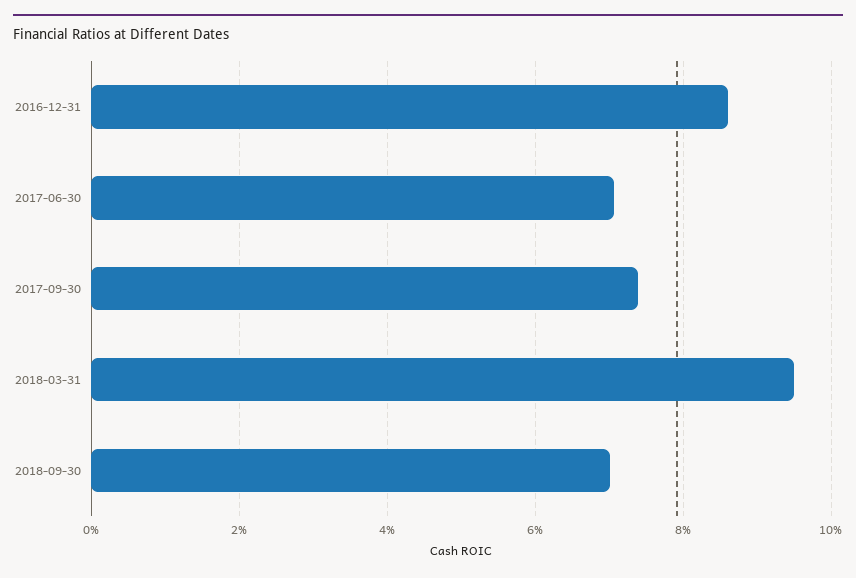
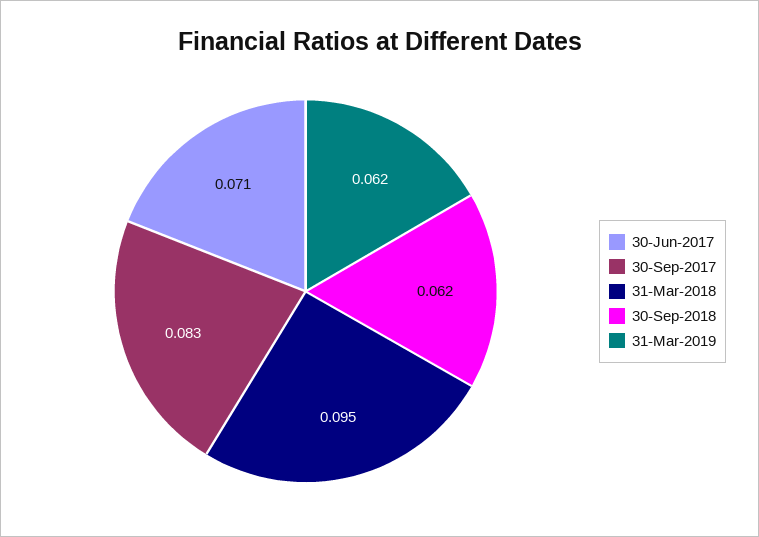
2016-12-31: 0.086 -> none
2017-09-30: 0.074 -> 0.083
2018-09-30: 0.07 -> 0.062
31-Mar-2019: none -> 0.062

